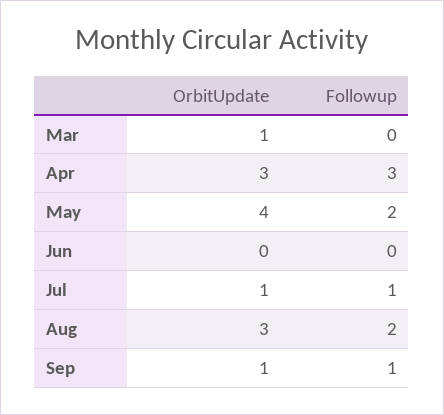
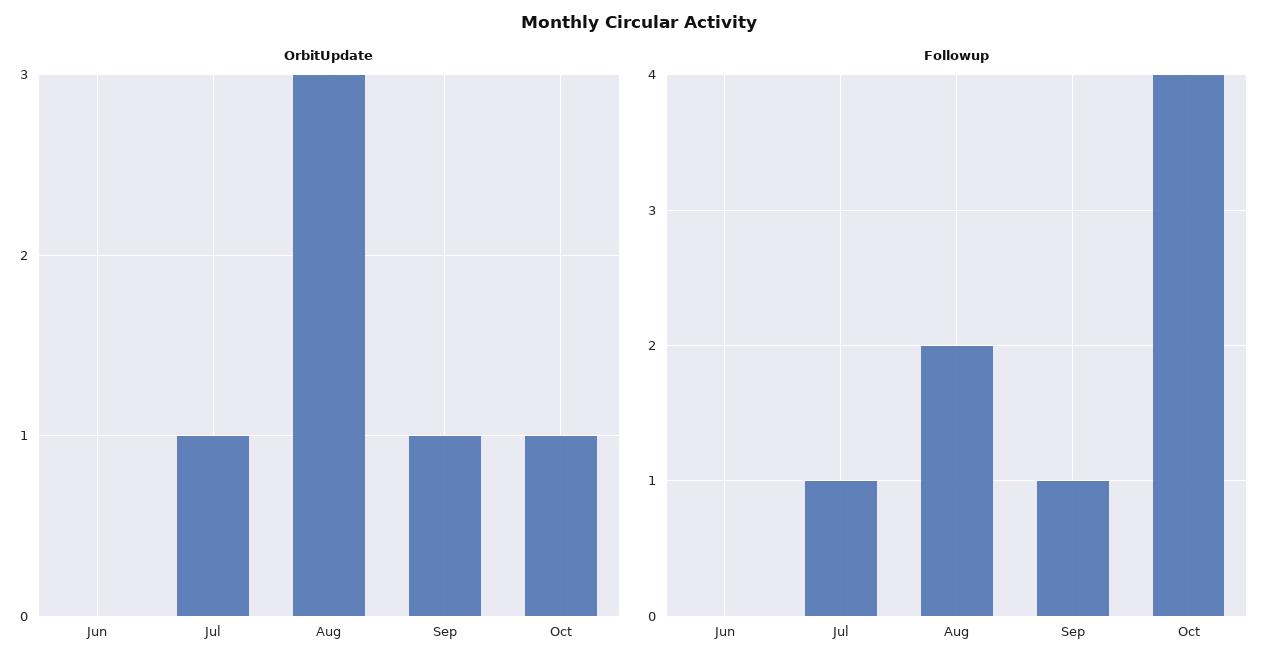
OrbitUpdate, Mar: 1 -> none
Followup, Mar: 0 -> none
OrbitUpdate, Apr: 3 -> none
Followup, Apr: 3 -> none
OrbitUpdate, May: 4 -> none
Followup, May: 2 -> none
OrbitUpdate, Oct: none -> 1
Followup, Oct: none -> 4

